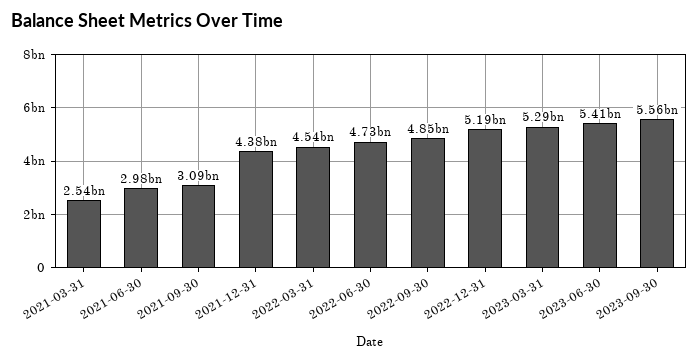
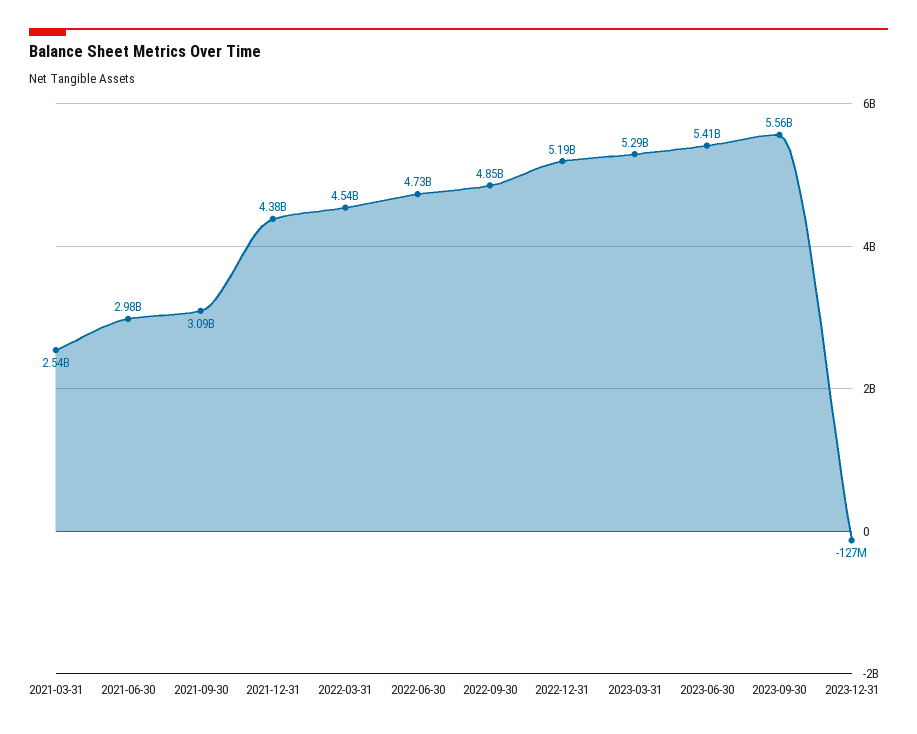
2023-12-31: none -> -127000000

